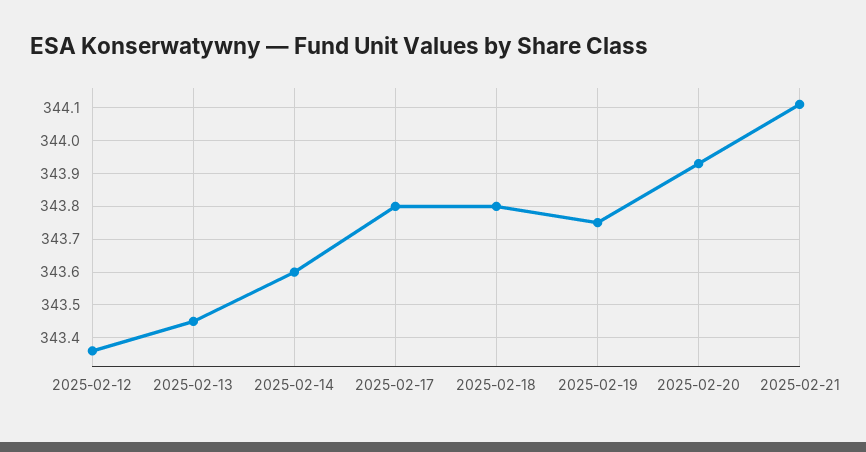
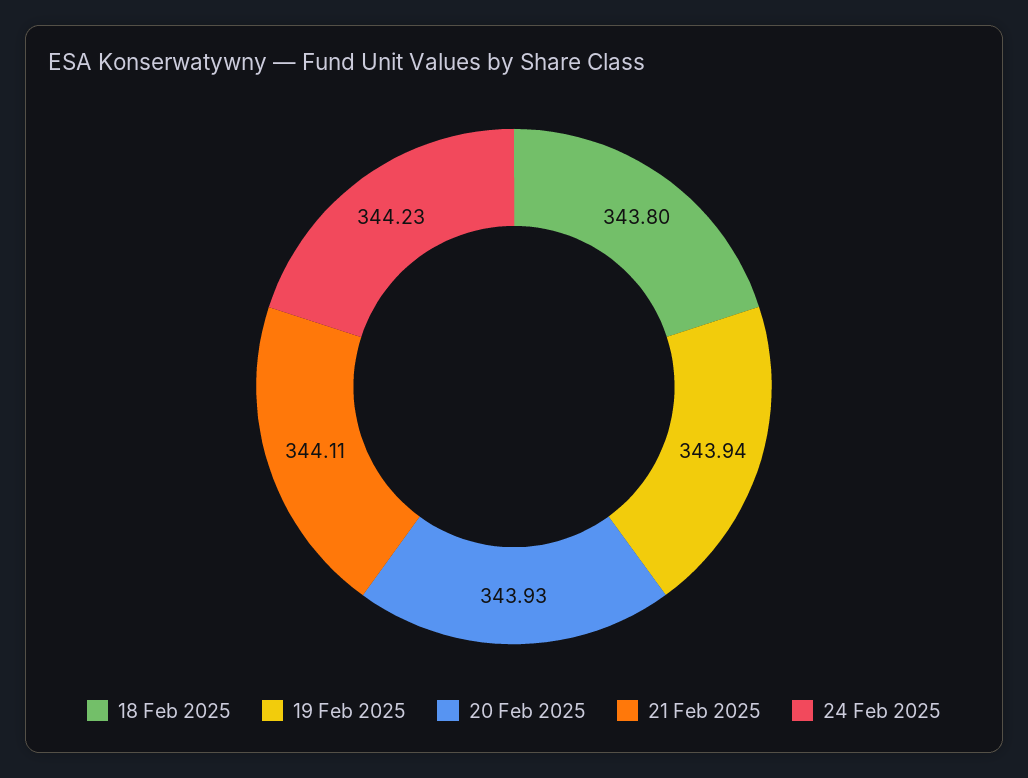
2025-02-12: 343.35 -> none
2025-02-13: 343.45 -> none
2025-02-14: 343.6 -> none
2025-02-17: 343.8 -> none
2025-02-19: 343.75 -> 343.94
24 Feb 2025: none -> 344.23

